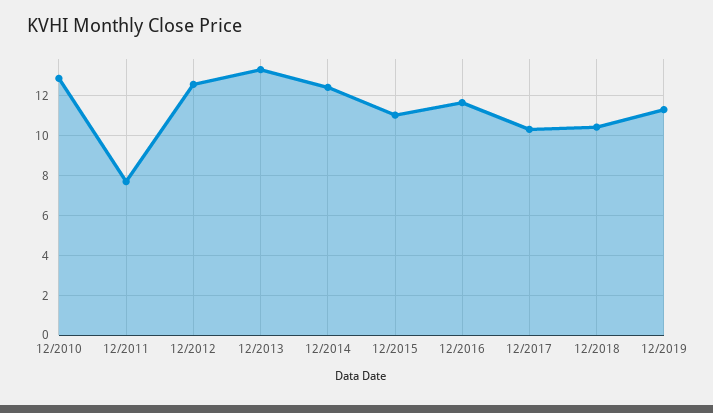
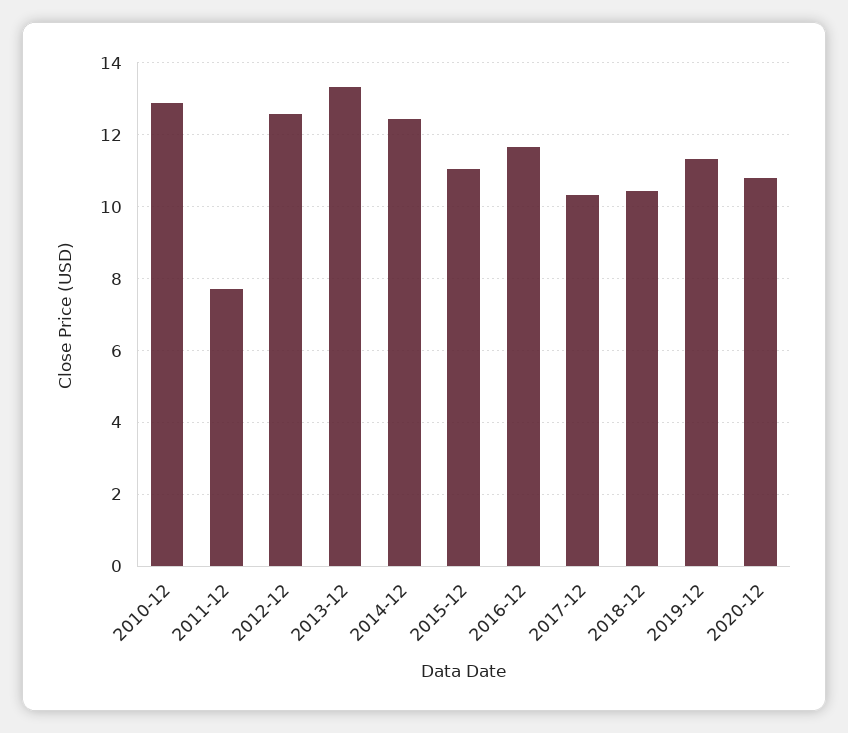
2020-12: none -> 10.8

